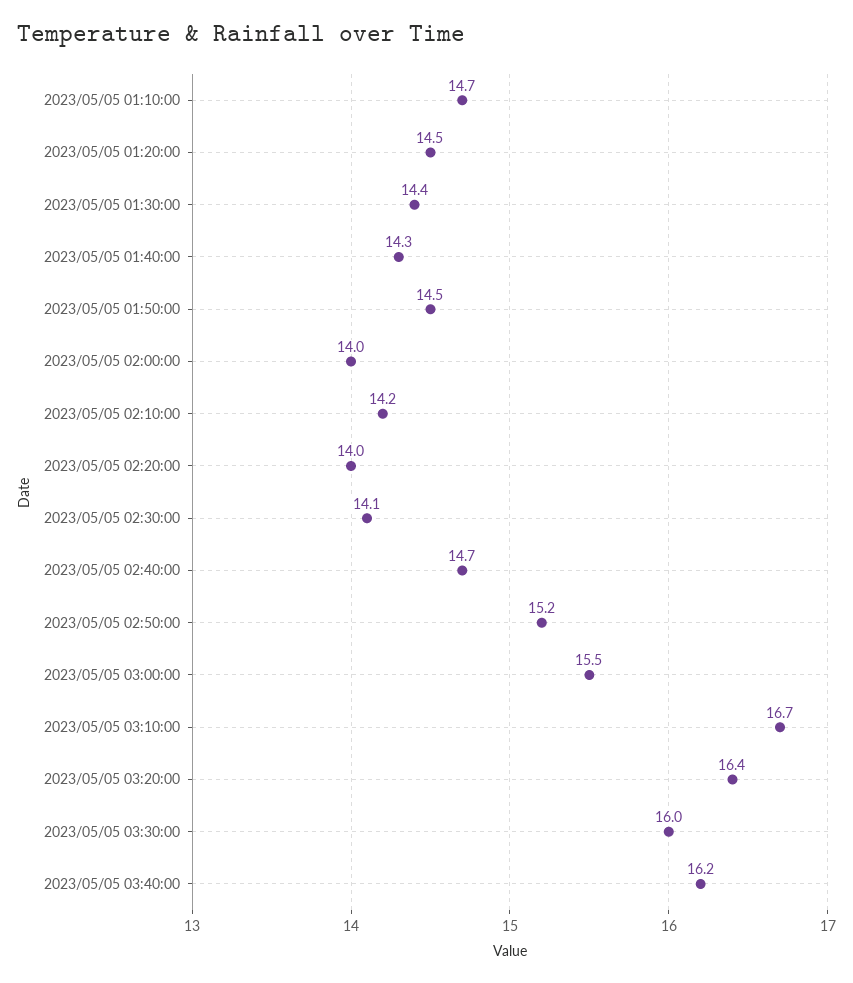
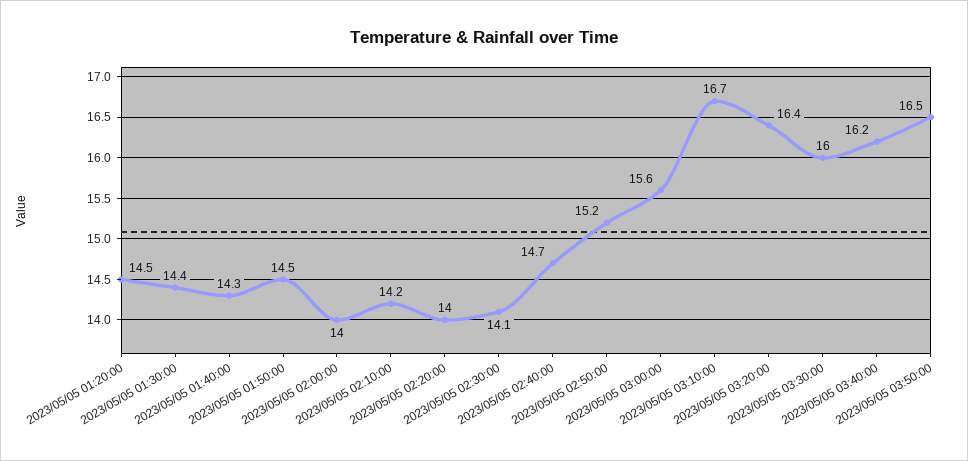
2023/05/05 01:10:00: 14.7 -> none
2023/05/05 03:00:00: 15.5 -> 15.6
2023/05/05 03:50:00: none -> 16.5

